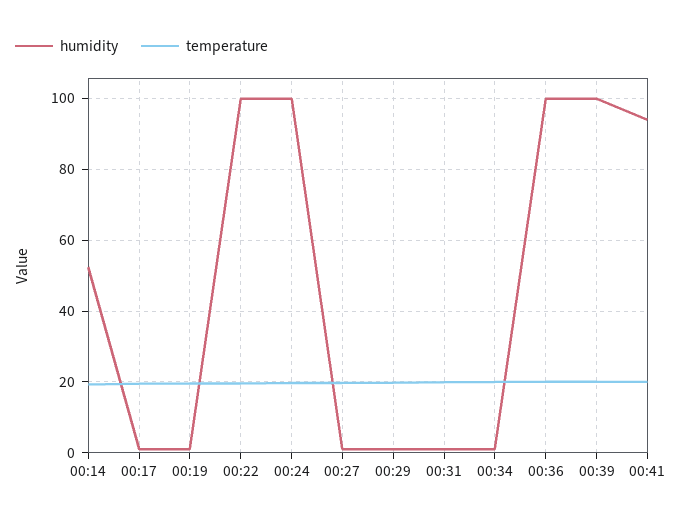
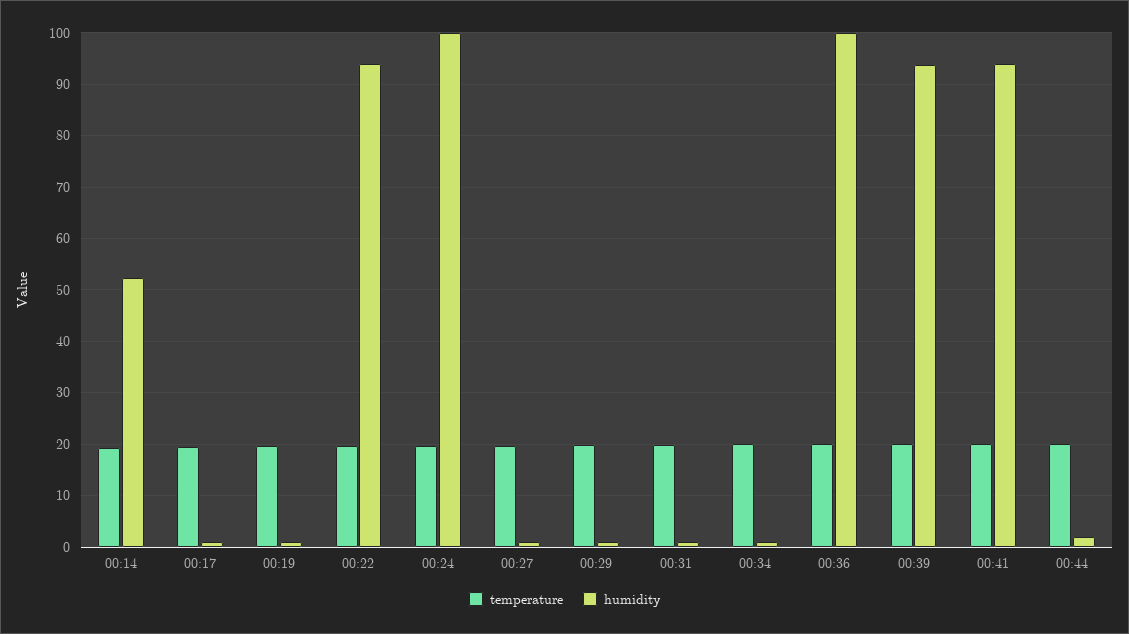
humidity, 00:22: 100 -> 94
humidity, 00:39: 100 -> 94
temperature, 00:44: none -> 20
humidity, 00:44: none -> 2

